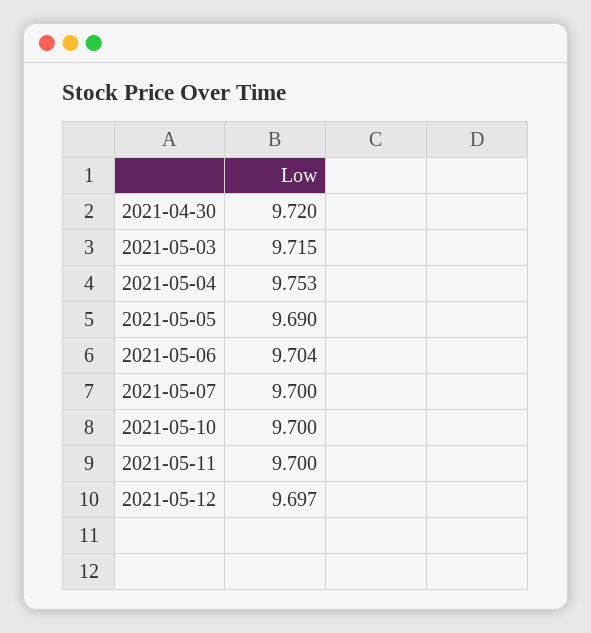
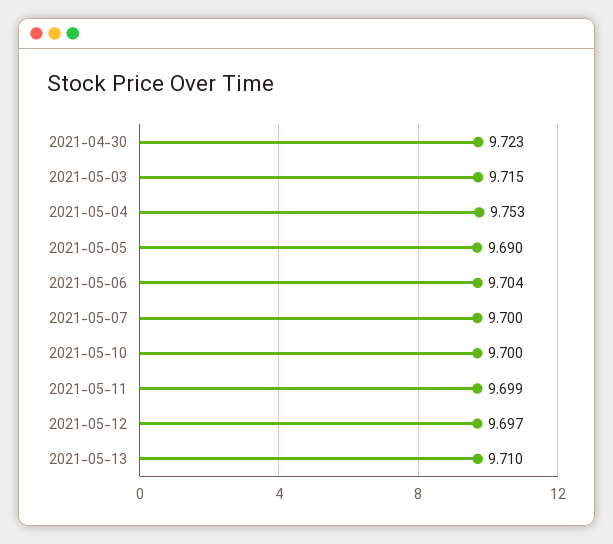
2021-04-30: 9.72 -> 9.723
2021-05-11: 9.7 -> 9.699
2021-05-13: none -> 9.71

